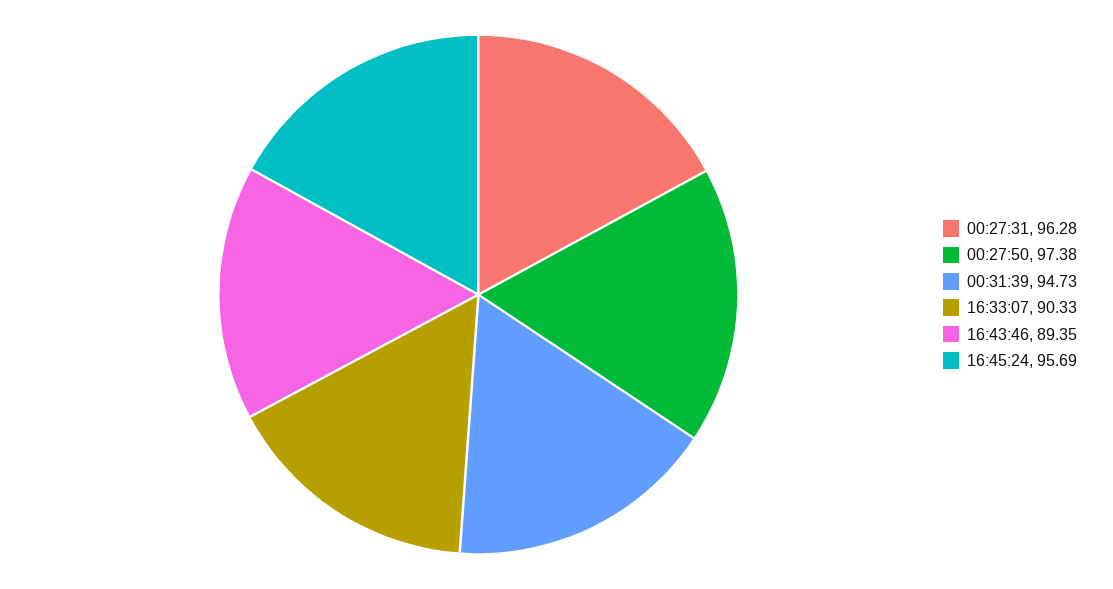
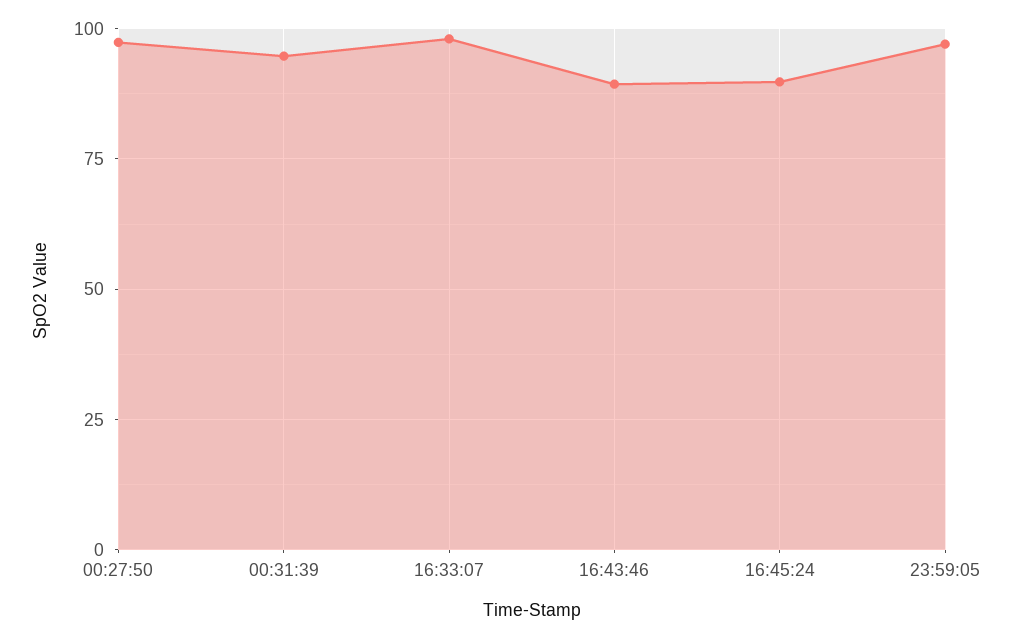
00:27:31: 96.28 -> none
16:33:07: 90.33 -> 97.5
16:45:24: 95.69 -> 90
23:59:05: none -> 97.5

